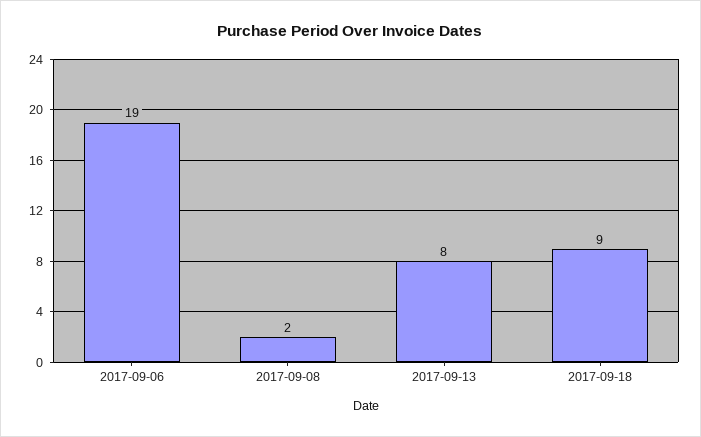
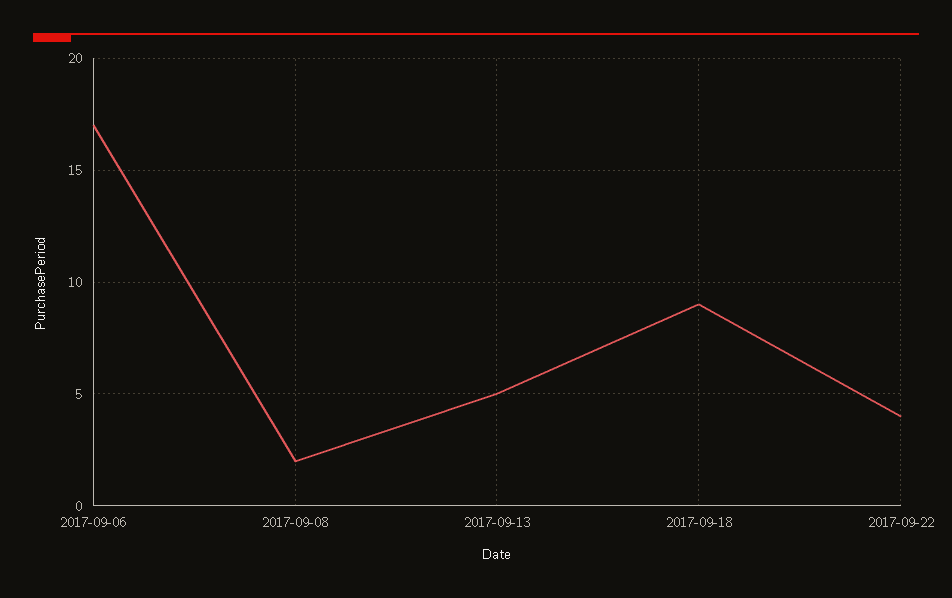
2017-09-06: 19 -> 17
2017-09-13: 8 -> 5
2017-09-22: none -> 4

